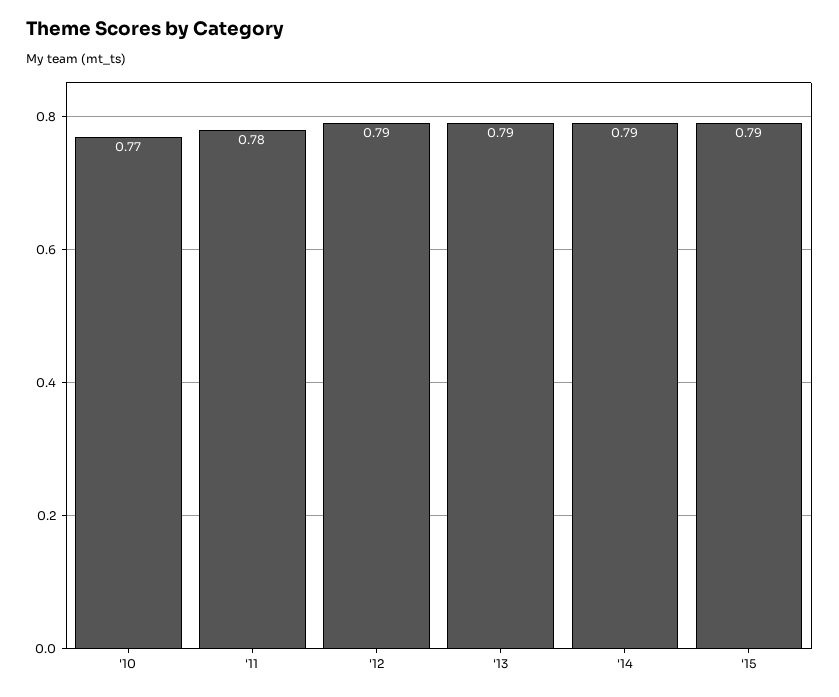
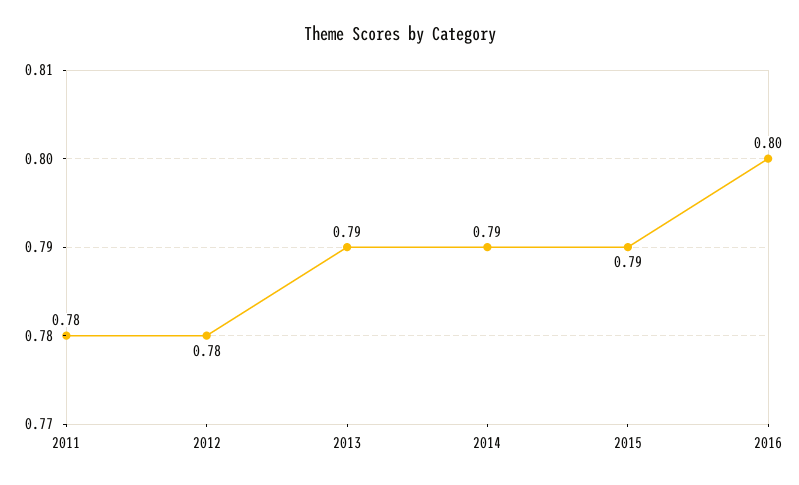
'10: 0.77 -> none
'12: 0.79 -> 0.78
2016: none -> 0.8

